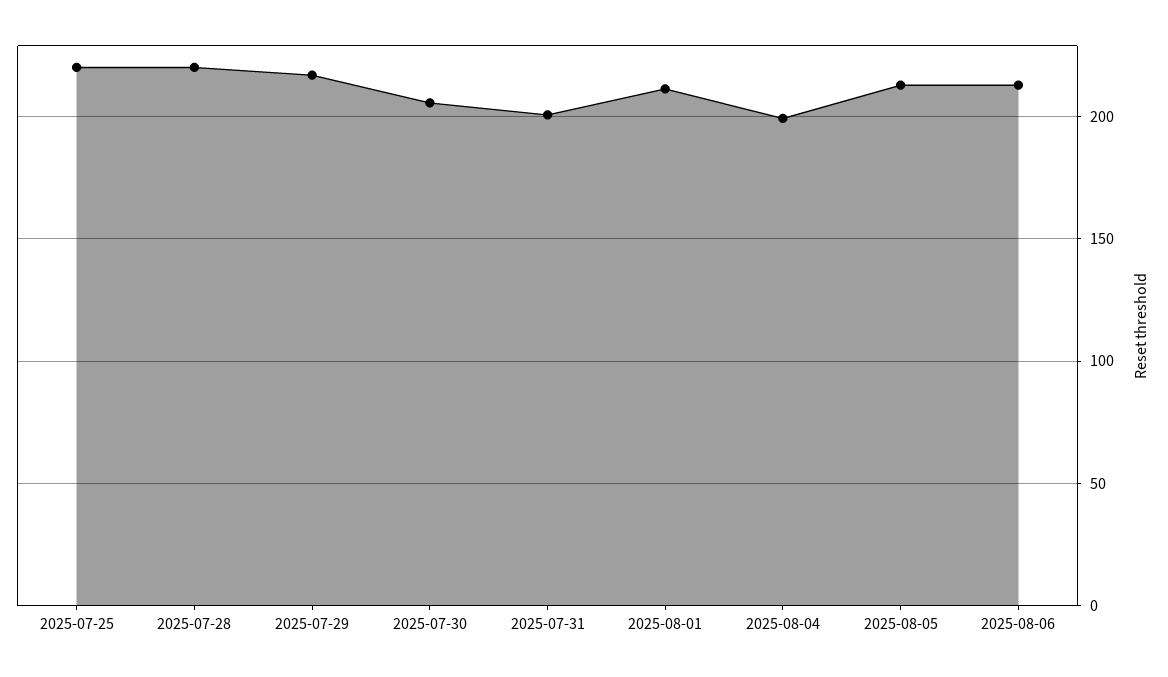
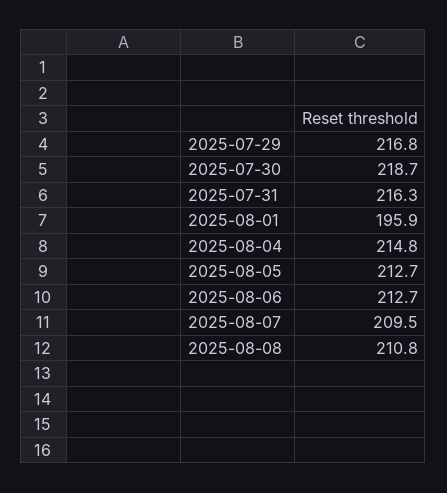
2025-07-25: 220 -> none
2025-07-28: 220 -> none
2025-07-30: 205 -> 218.7
2025-07-31: 200 -> 216.3
2025-08-01: 210 -> 195.9
2025-08-04: 200 -> 214.8
2025-08-07: none -> 209.5
2025-08-08: none -> 210.8

